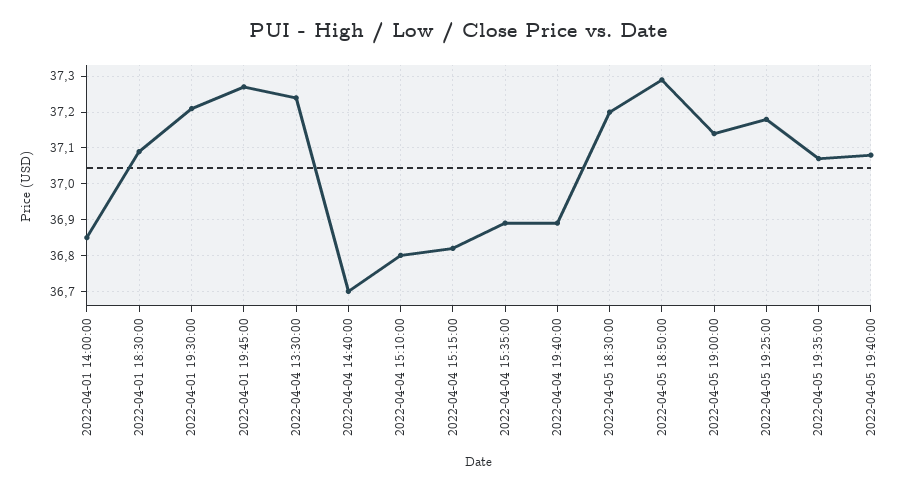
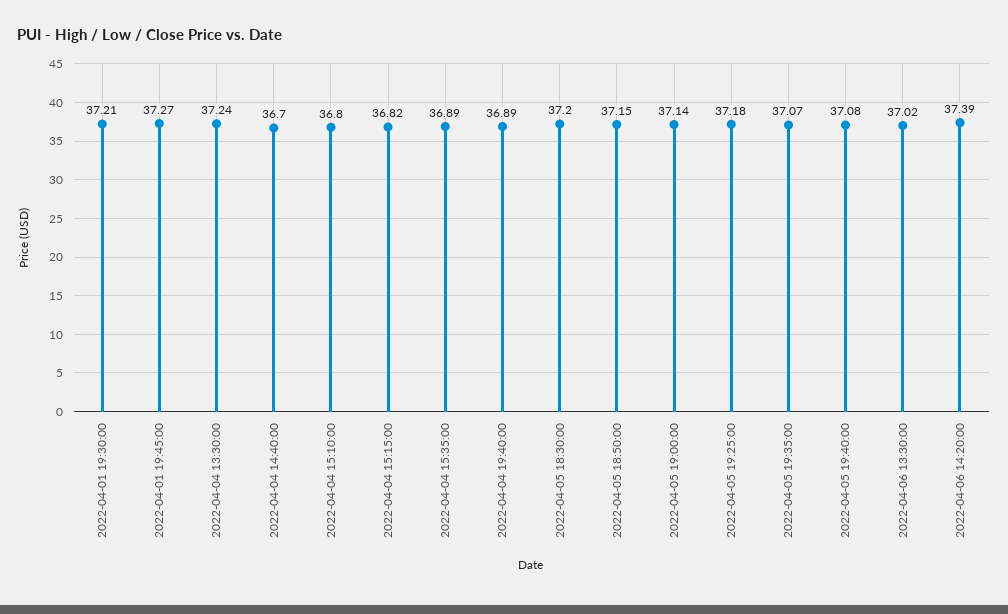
2022-04-01 14:00:00: 36.85 -> none
2022-04-01 18:30:00: 37.1 -> none
2022-04-05 18:50:00: 37.3 -> 37.15
2022-04-06 13:30:00: none -> 37.02
2022-04-06 14:20:00: none -> 37.39

